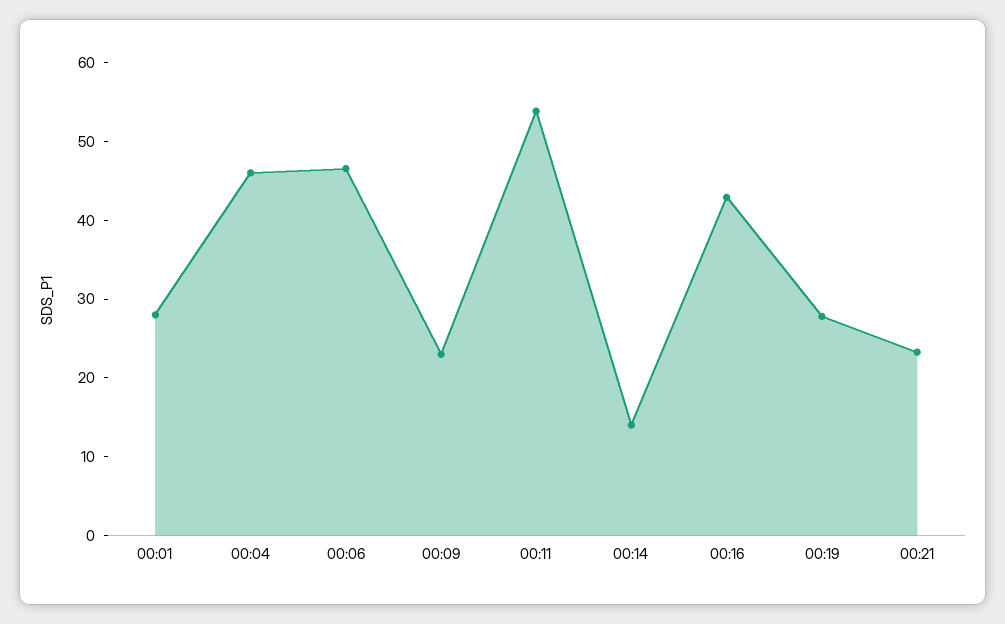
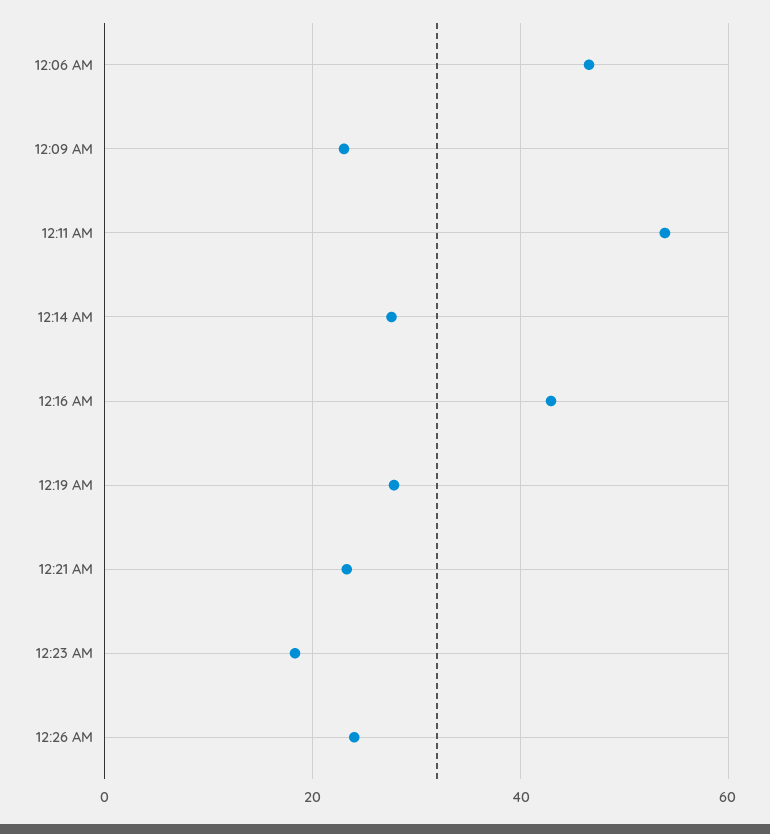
00:01: 28 -> none
00:04: 46 -> none
00:14: 14 -> 28
12:23 AM: none -> 18
12:26 AM: none -> 24

